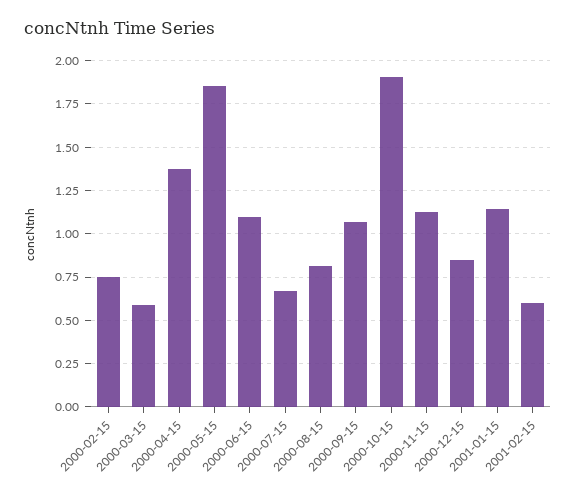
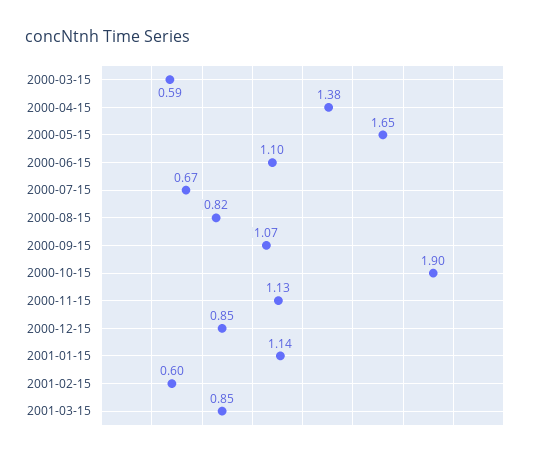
2000-02-15: 0.75 -> none
2000-05-15: 1.85 -> 1.65
2001-03-15: none -> 0.85

